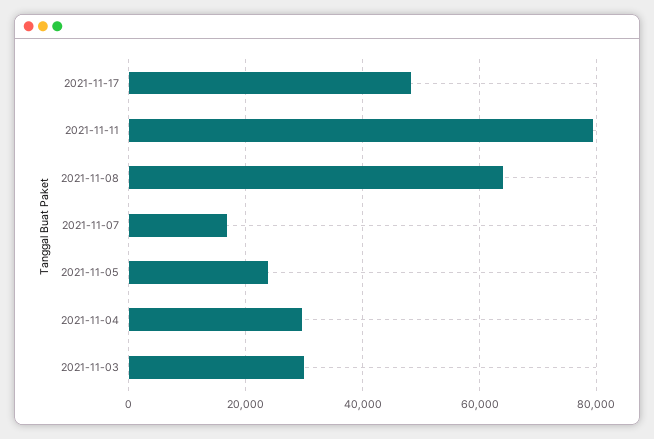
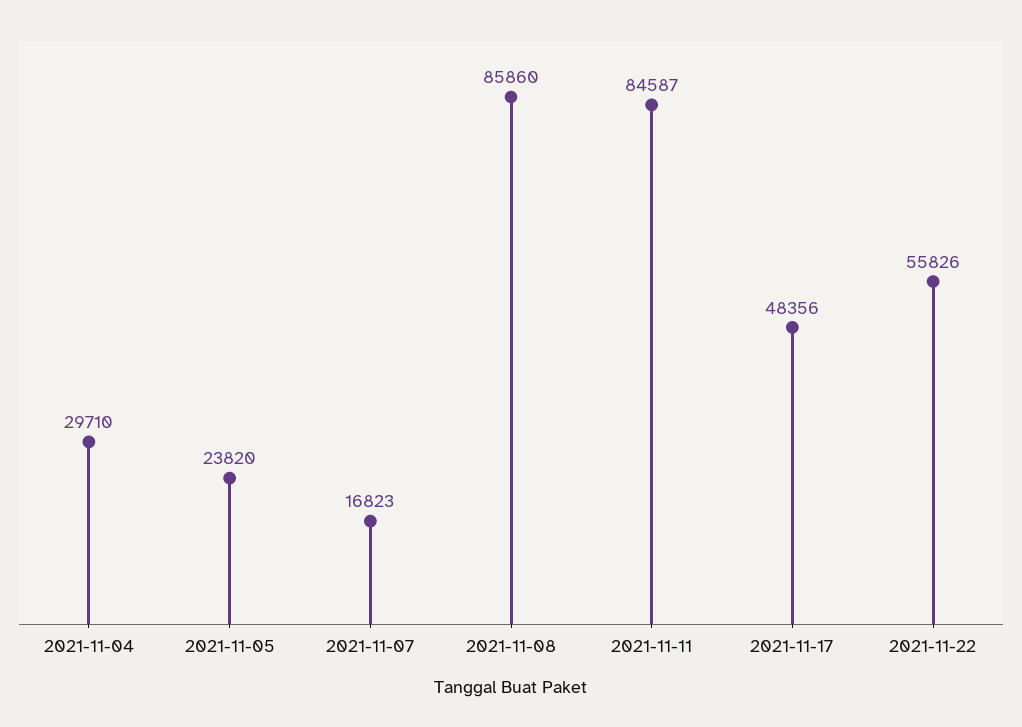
2021-11-11: 80000 -> 84587
2021-11-08: 64000 -> 85860
2021-11-03: 30000 -> none
2021-11-22: none -> 55826

